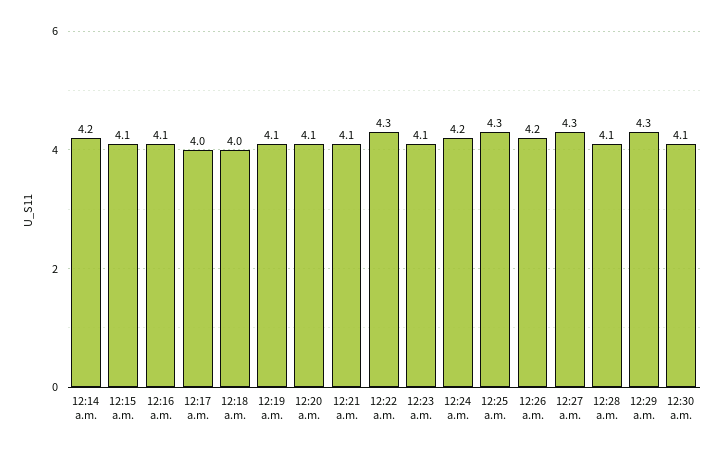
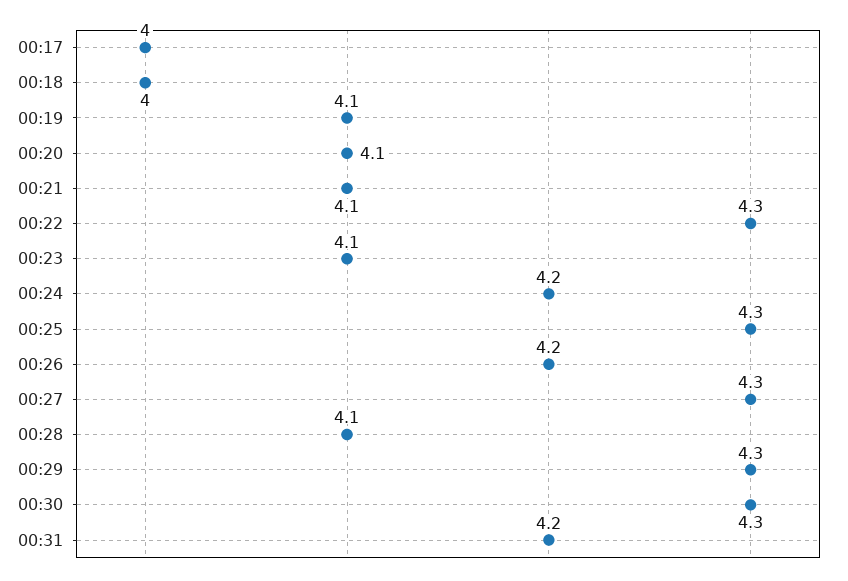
12:14 a.m.: 4.2 -> none
12:15 a.m.: 4.1 -> none
12:16 a.m.: 4.1 -> none
12:30 a.m.: 4.1 -> 4.3
00:31: none -> 4.2

